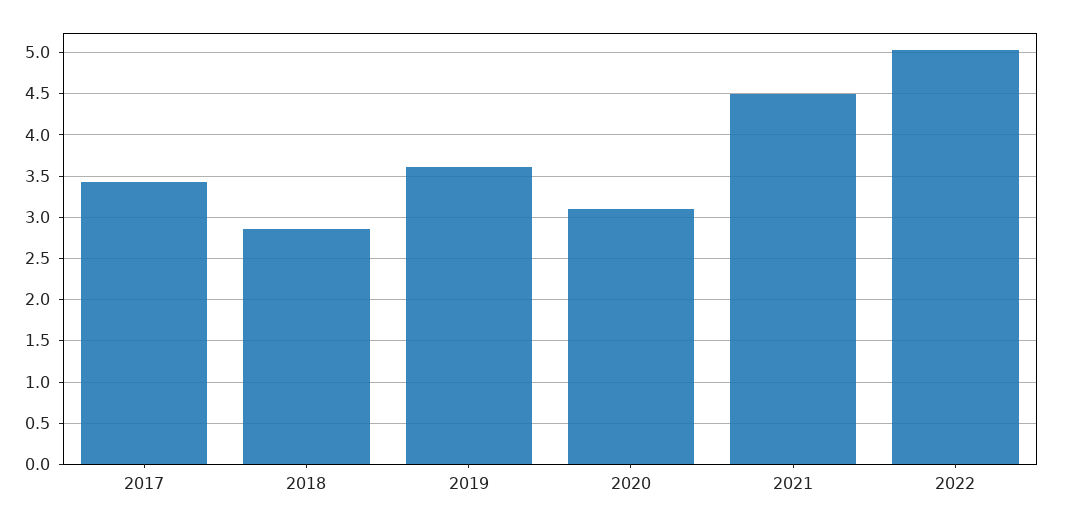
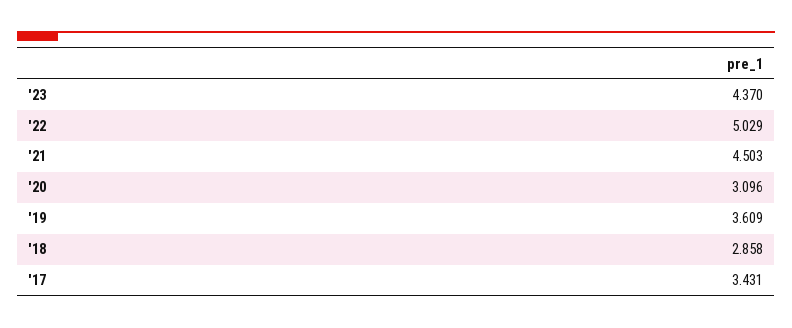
'23: none -> 4.37

